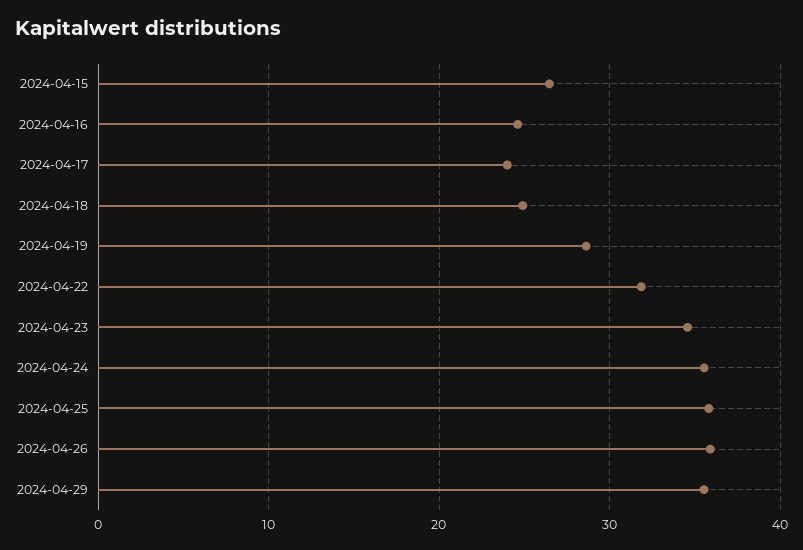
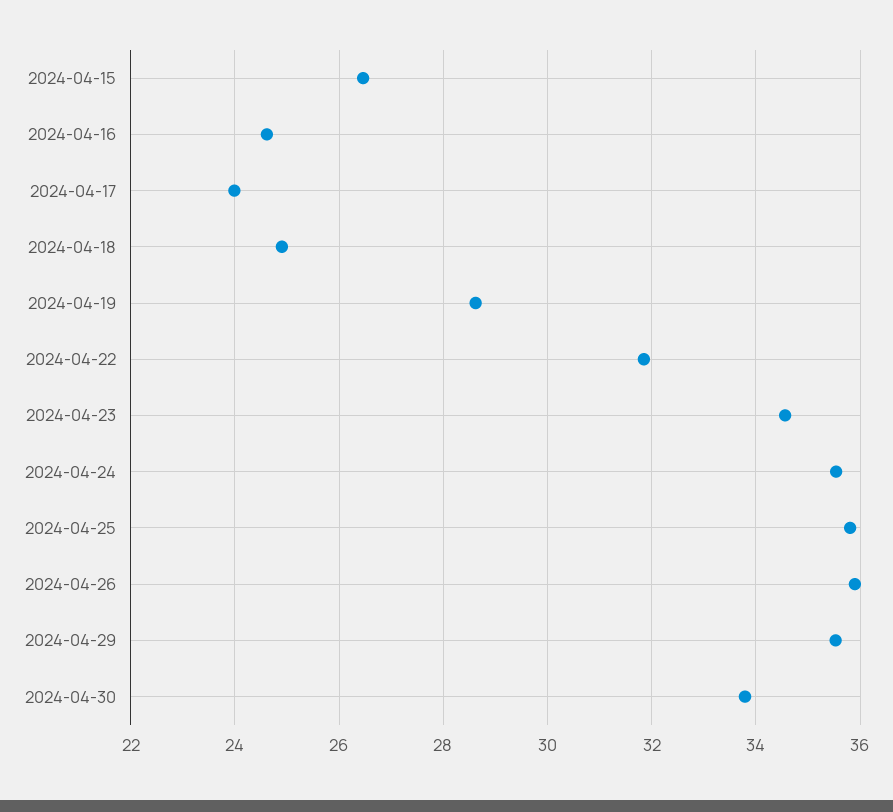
2024-04-30: none -> 33.8

